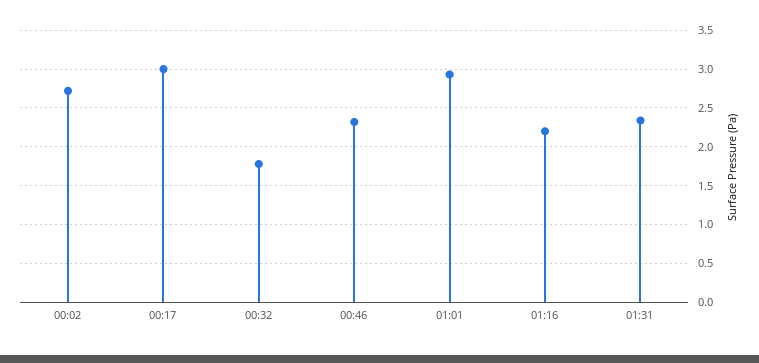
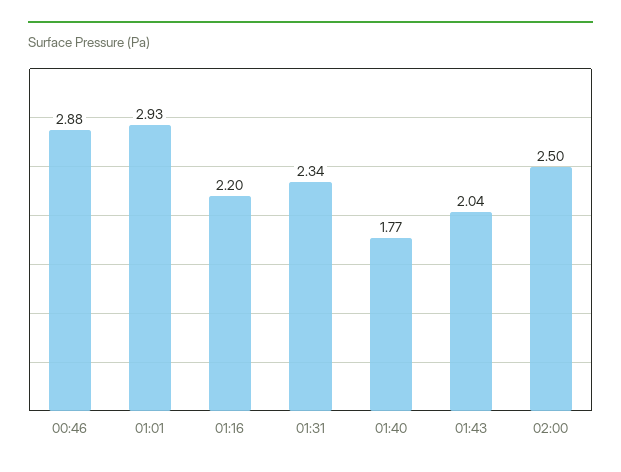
00:02: 2.7 -> none
00:17: 3 -> none
00:32: 1.8 -> none
00:46: 2.3 -> 2.88
01:40: none -> 1.77
01:43: none -> 2.04
02:00: none -> 2.5

